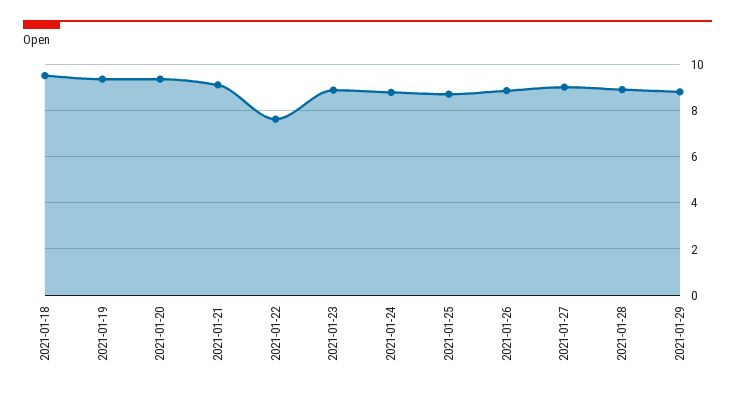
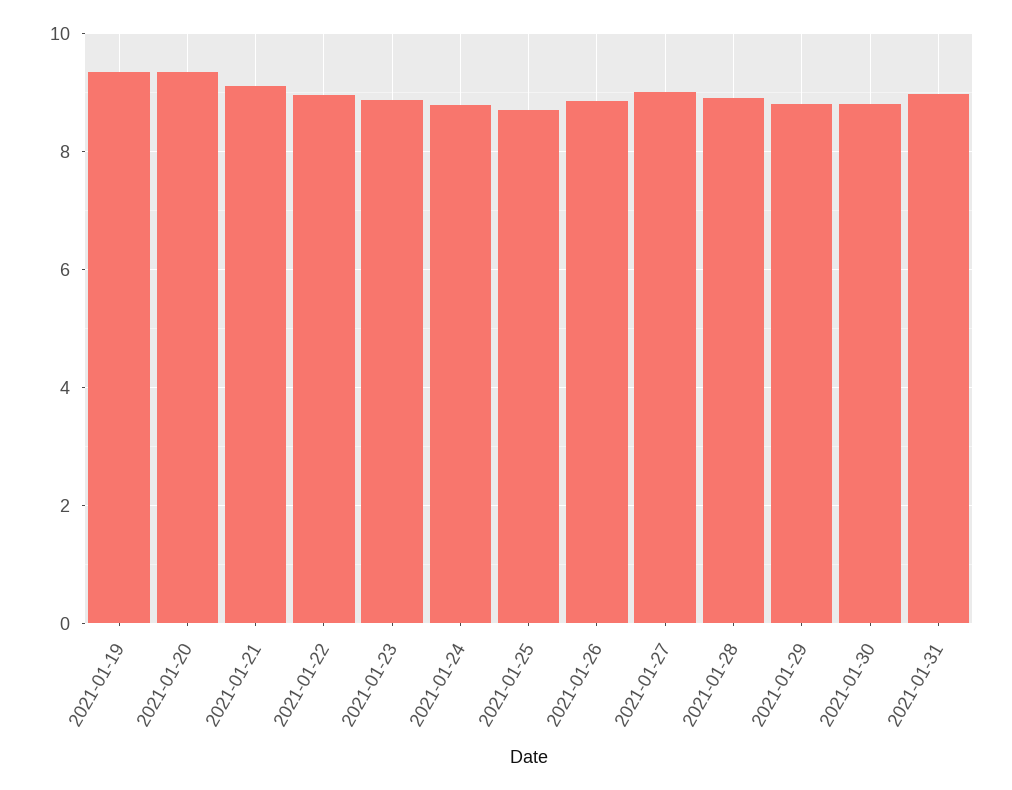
2021-01-18: 9.5 -> none
2021-01-22: 7.5 -> 9
2021-01-30: none -> 8.8
2021-01-31: none -> 9

